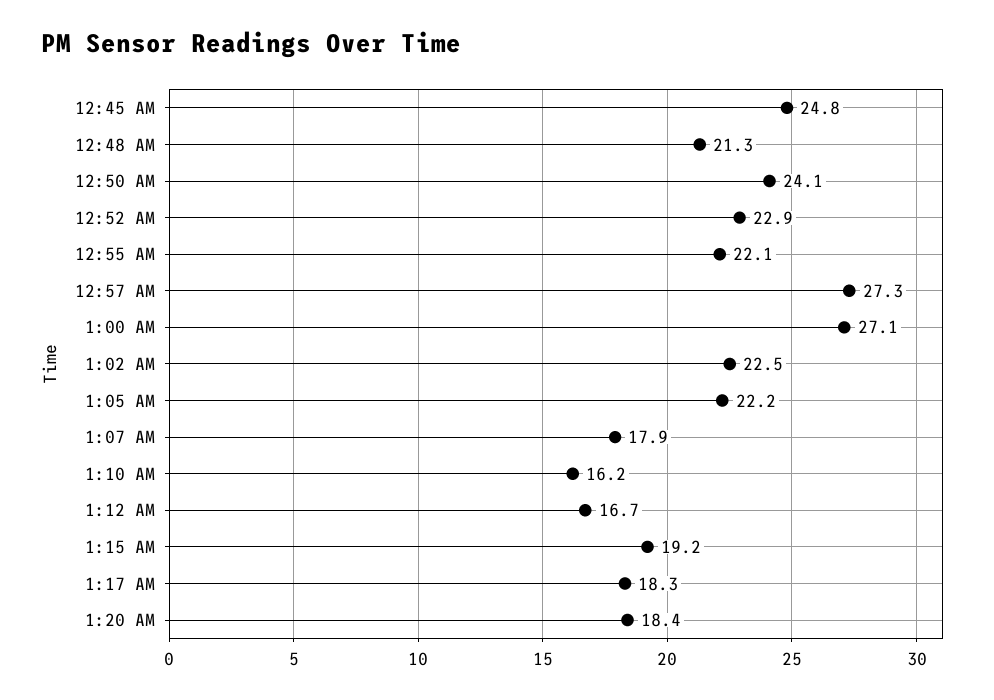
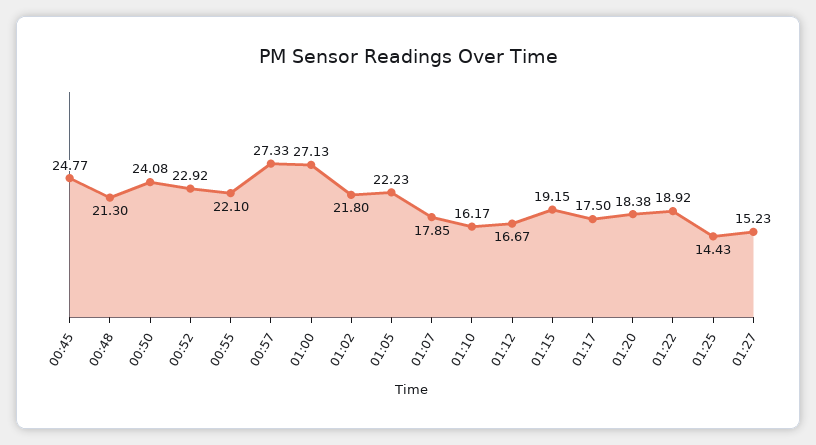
1:02 AM: 22.5 -> 21.8
1:17 AM: 18.3 -> 17.5
01:22: none -> 18.92
01:25: none -> 14.43
01:27: none -> 15.23

